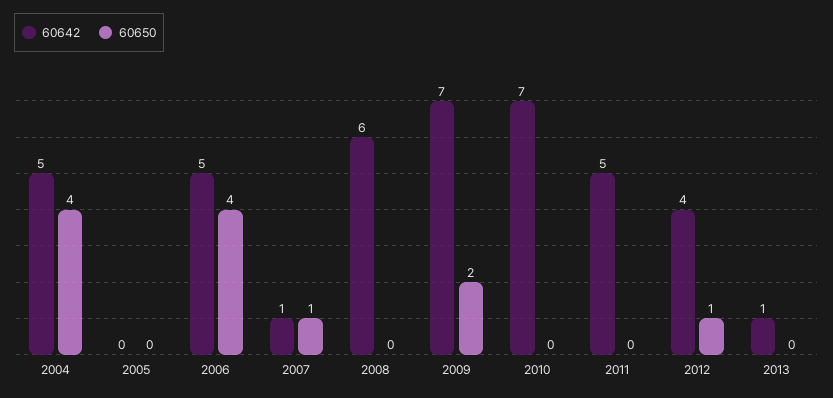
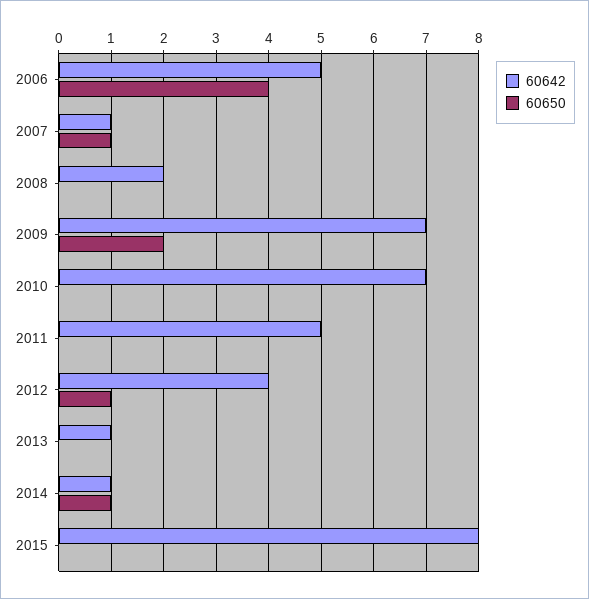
60642, 2004: 5 -> none
60650, 2004: 4 -> none
60642, 2005: 0 -> none
60650, 2005: 0 -> none
60642, 2008: 6 -> 2
60642, 2014: none -> 1
60650, 2014: none -> 1
60642, 2015: none -> 8
60650, 2015: none -> 0

